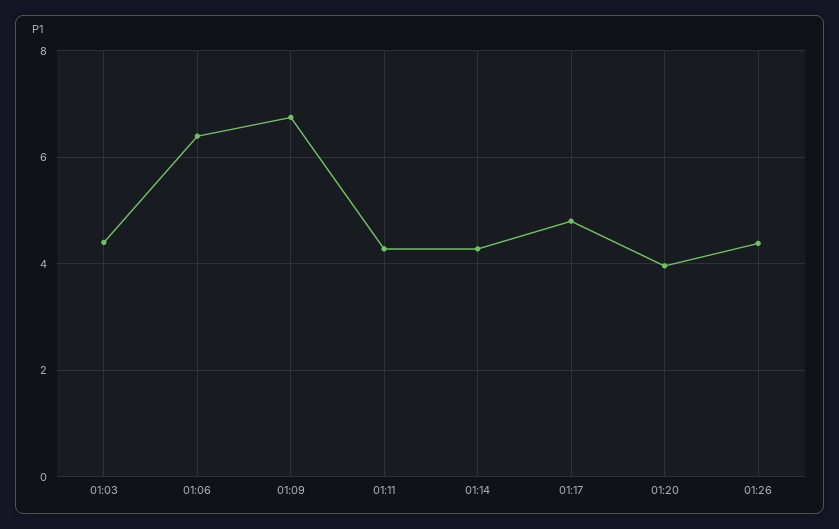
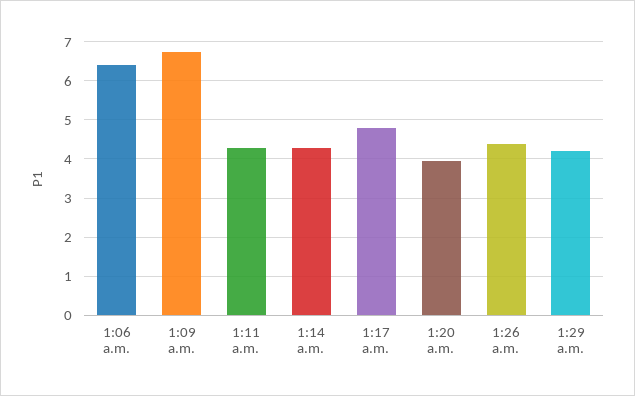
01:03: 4.4 -> none
1:29 a.m.: none -> 4.2

